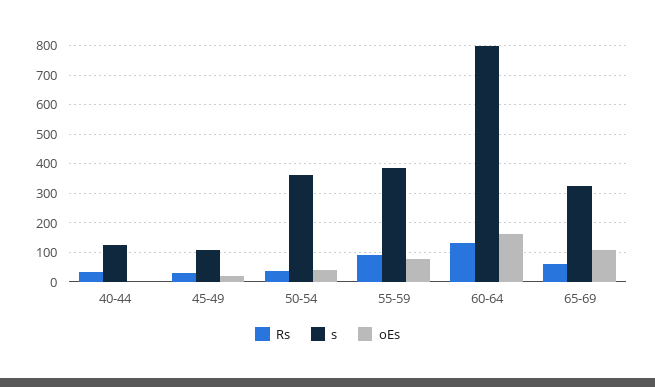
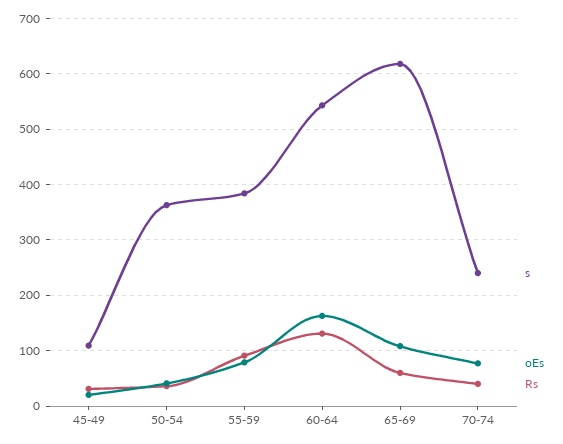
Rs, 40-44: 25 -> none
s, 40-44: 125 -> none
oEs, 40-44: 0 -> none
s, 60-64: 800 -> 540
s, 65-69: 325 -> 620
s, 70-74: none -> 240
oEs, 70-74: none -> 80
Rs, 70-74: none -> 40

